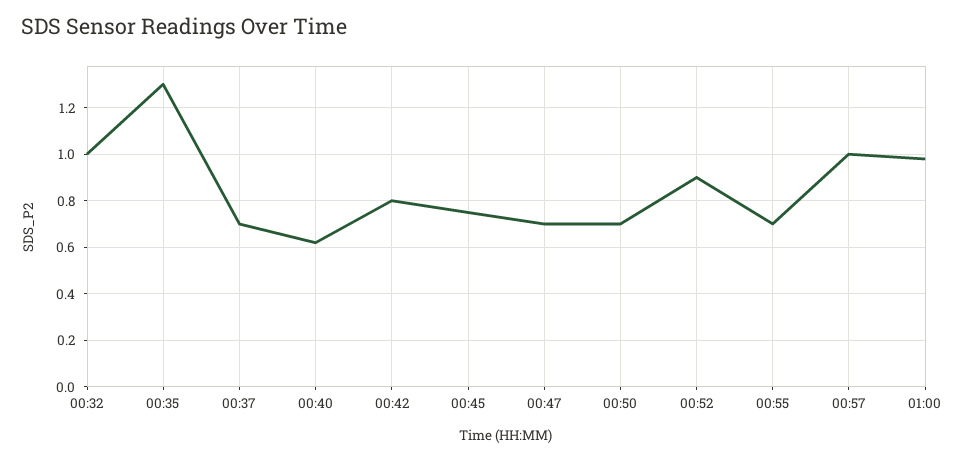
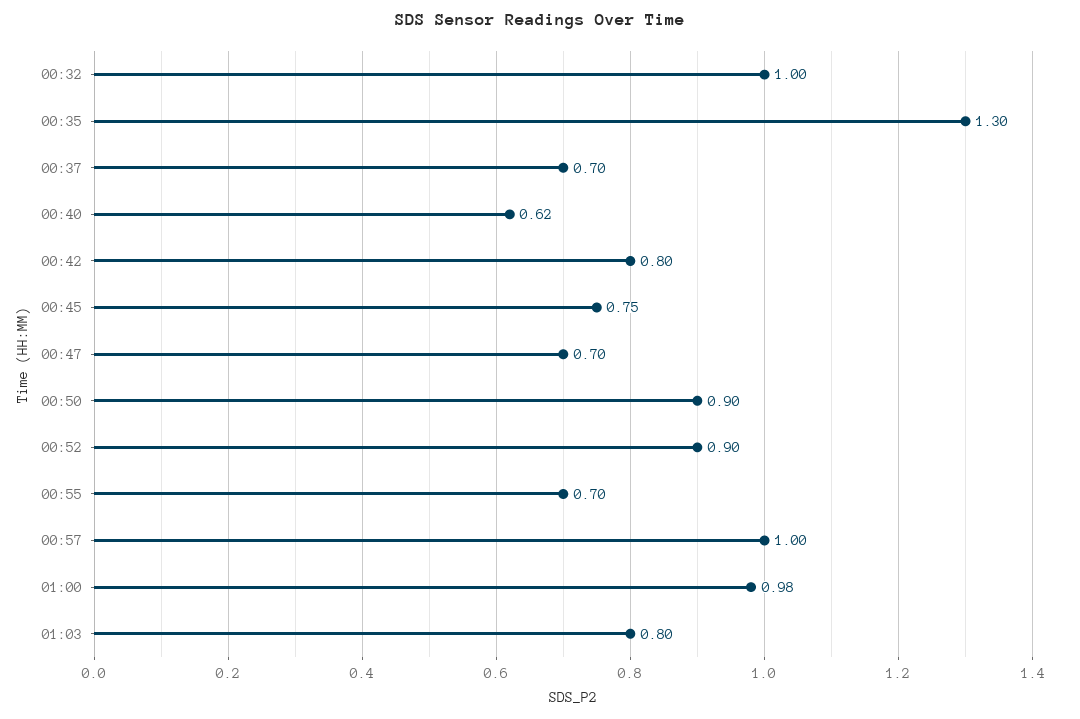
00:50: 0.7 -> 0.9
01:03: none -> 0.8

